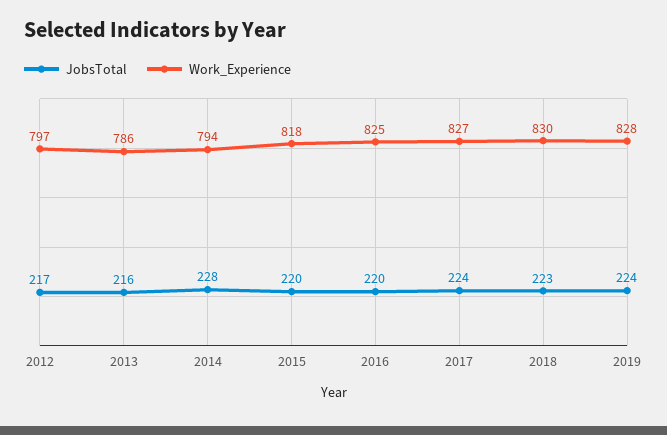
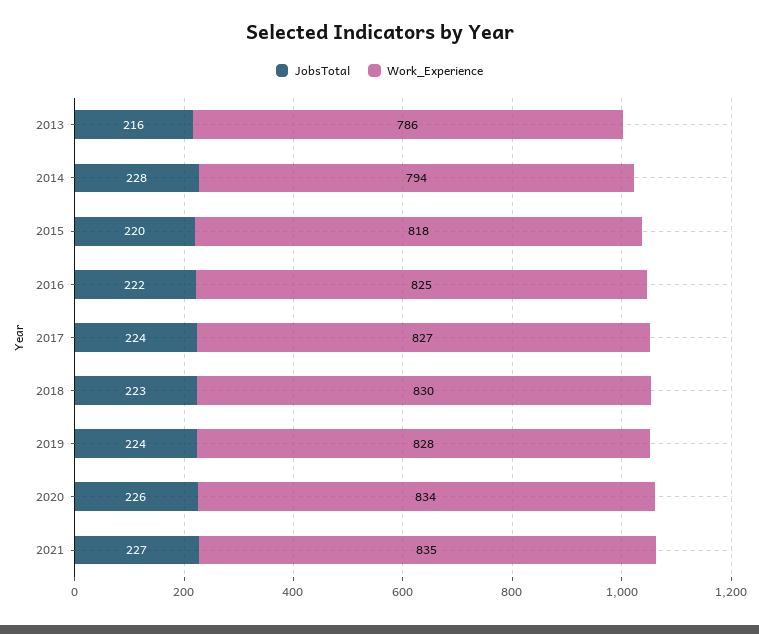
JobsTotal, 2012: 217 -> none
Work_Experience, 2012: 797 -> none
JobsTotal, 2016: 220 -> 222
JobsTotal, 2020: none -> 226
Work_Experience, 2020: none -> 834
JobsTotal, 2021: none -> 227
Work_Experience, 2021: none -> 835

